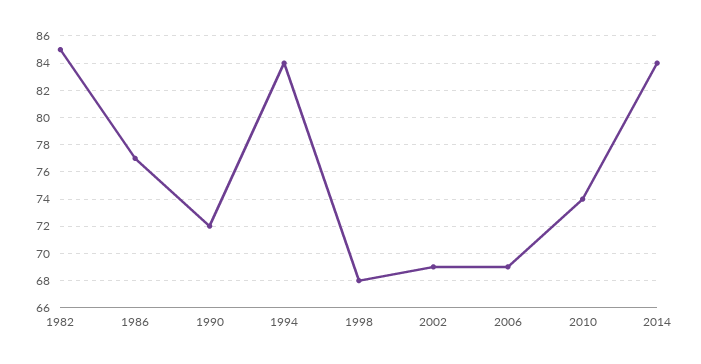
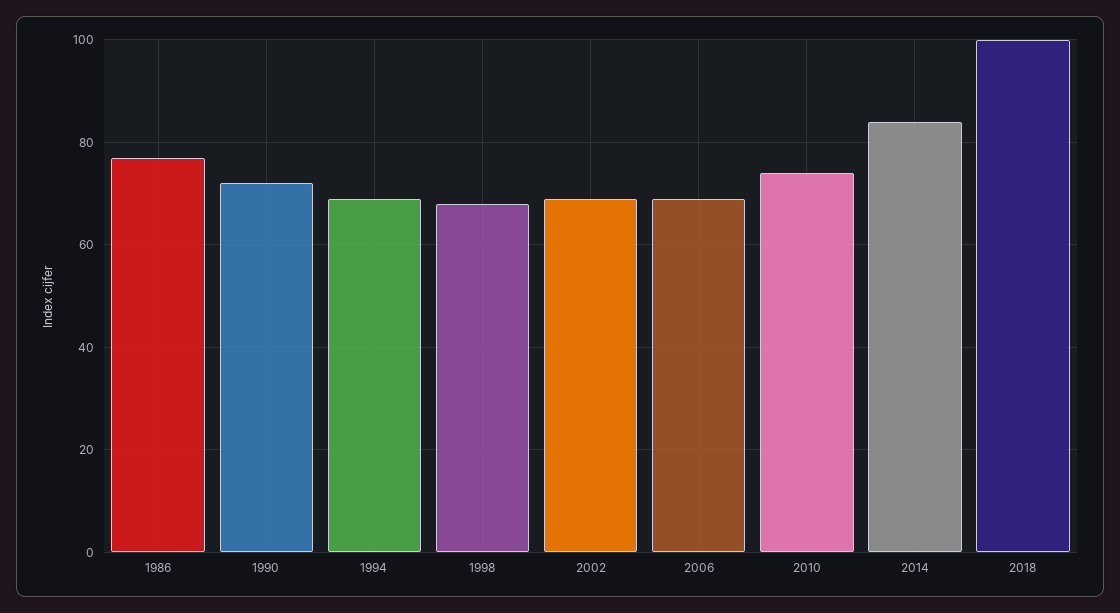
1982: 85 -> none
1994: 84 -> 70
2018: none -> 100

